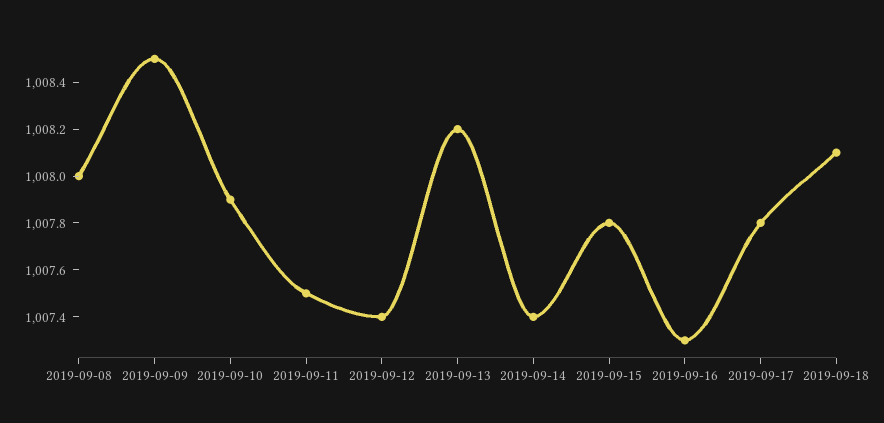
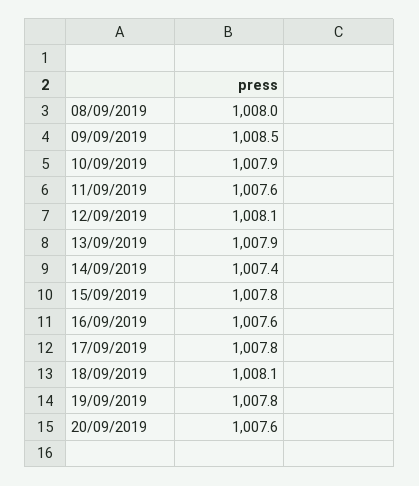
2019-09-11: 1007.5 -> 1007.6
2019-09-12: 1007.4 -> 1008.1
2019-09-13: 1008.2 -> 1007.9
2019-09-16: 1007.3 -> 1007.6
19/09/2019: none -> 1007.8
20/09/2019: none -> 1007.6

